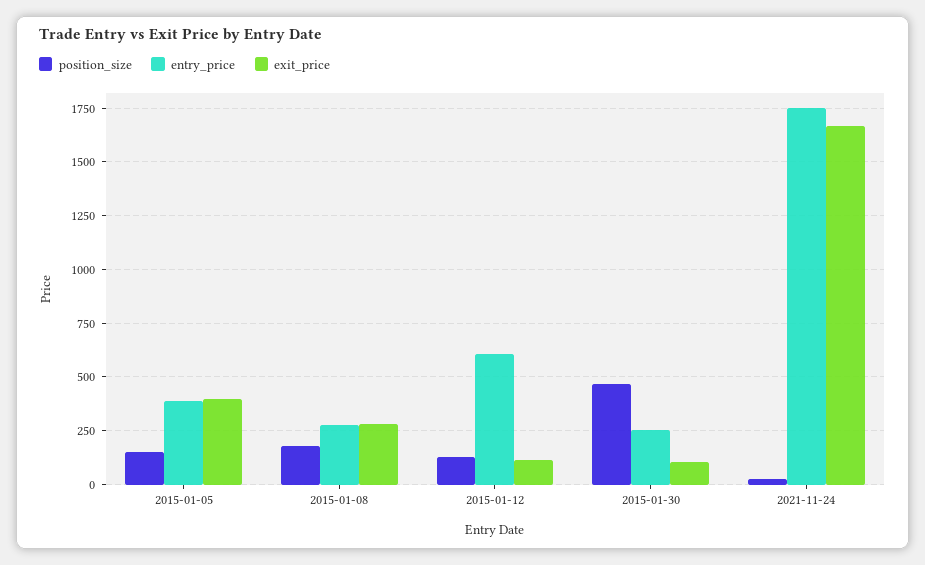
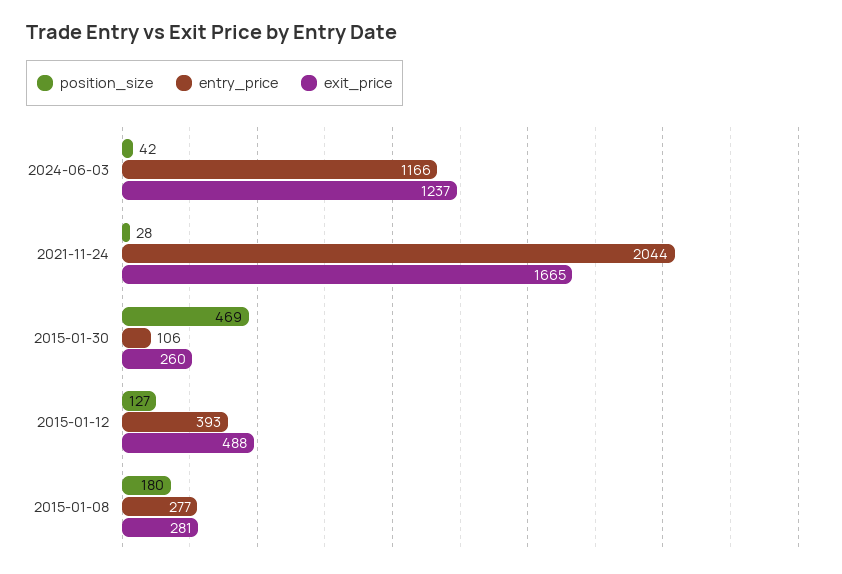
position_size, 2015-01-05: 150 -> none
entry_price, 2015-01-05: 400 -> none
exit_price, 2015-01-05: 400 -> none
entry_price, 2015-01-12: 600 -> 393
exit_price, 2015-01-12: 100 -> 488
entry_price, 2015-01-30: 250 -> 106
exit_price, 2015-01-30: 100 -> 260
entry_price, 2021-11-24: 1750 -> 2044
position_size, 2024-06-03: none -> 42
entry_price, 2024-06-03: none -> 1166
exit_price, 2024-06-03: none -> 1237

